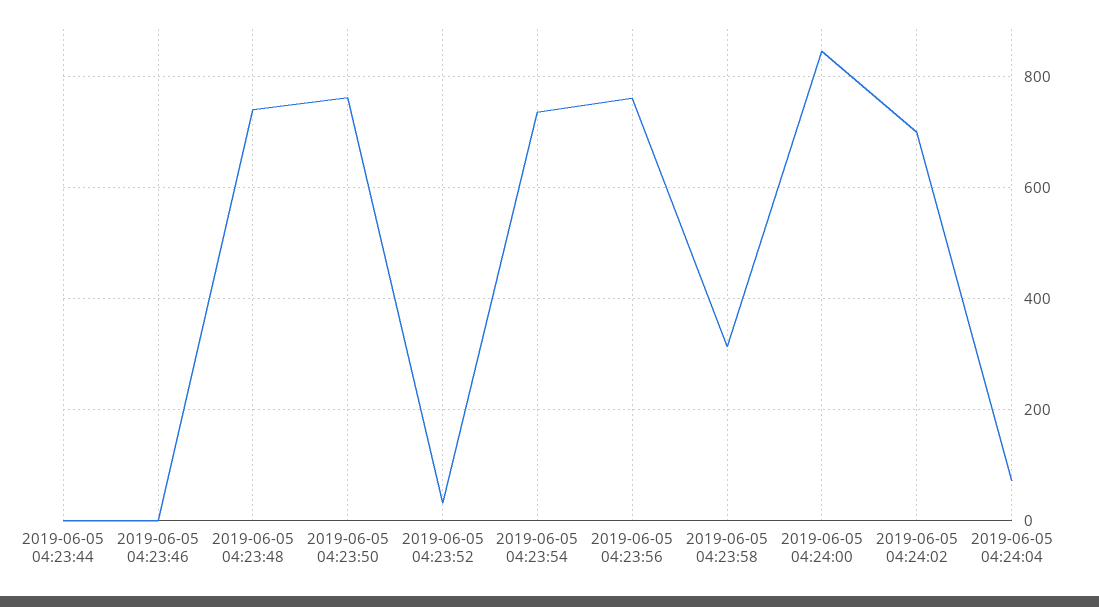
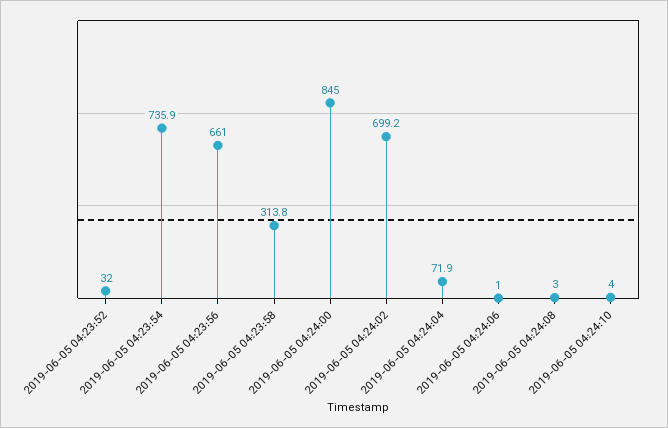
2019-06-05 04:23:44: 0 -> none
2019-06-05 04:23:46: 0 -> none
2019-06-05 04:23:48: 740 -> none
2019-06-05 04:23:50: 760 -> none
2019-06-05 04:23:56: 760 -> 661
2019-06-05 04:24:06: none -> 1
2019-06-05 04:24:08: none -> 3
2019-06-05 04:24:10: none -> 4

